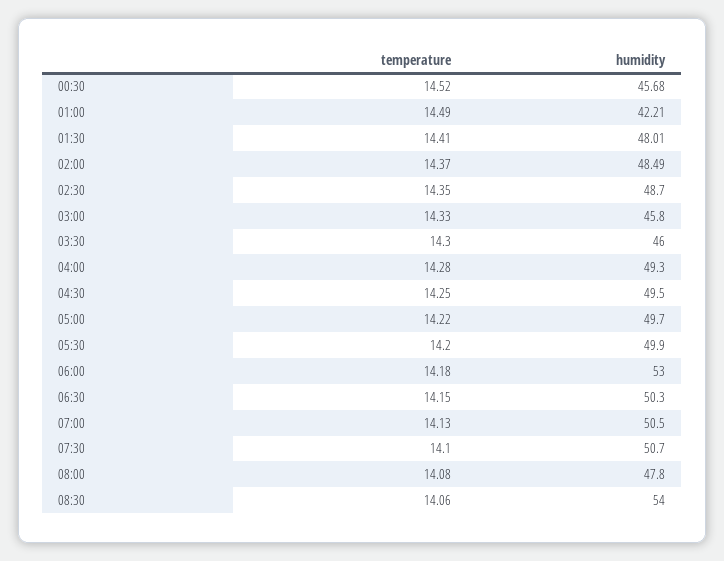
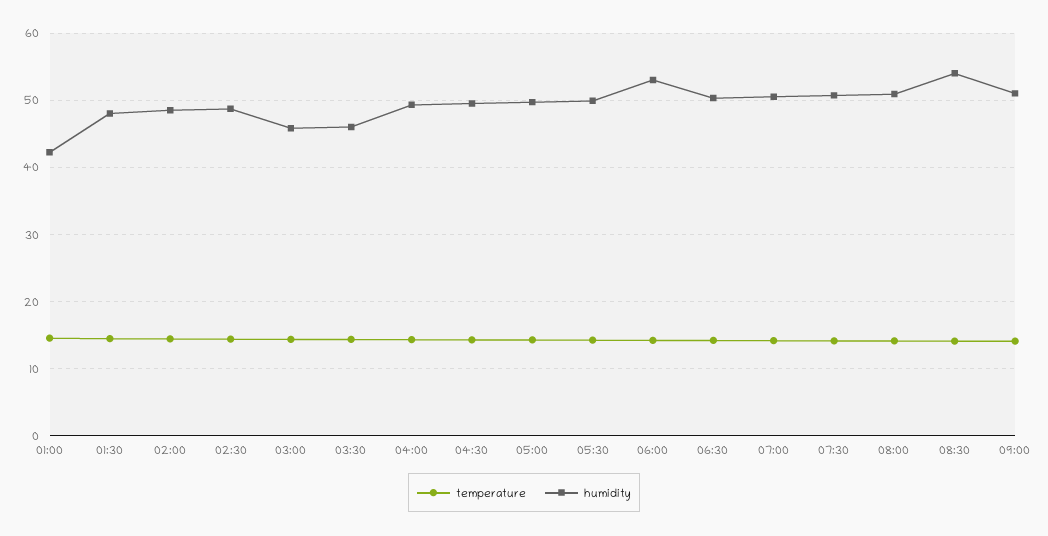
temperature, 00:30: 14.52 -> none
humidity, 00:30: 45.68 -> none
humidity, 08:00: 47.8 -> 51
temperature, 09:00: none -> 14
humidity, 09:00: none -> 51

